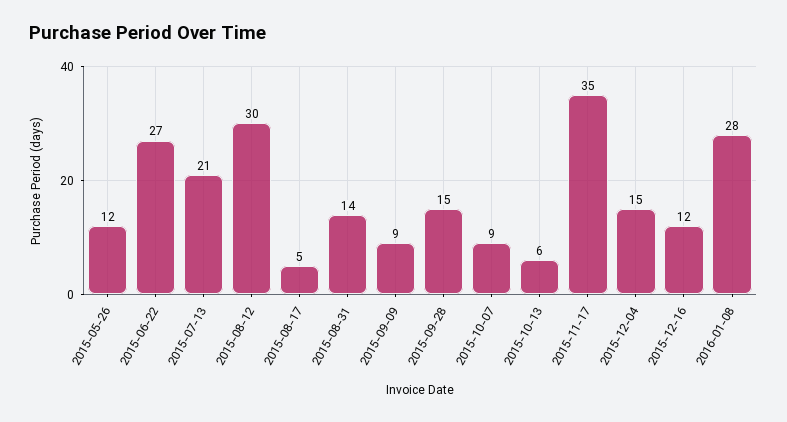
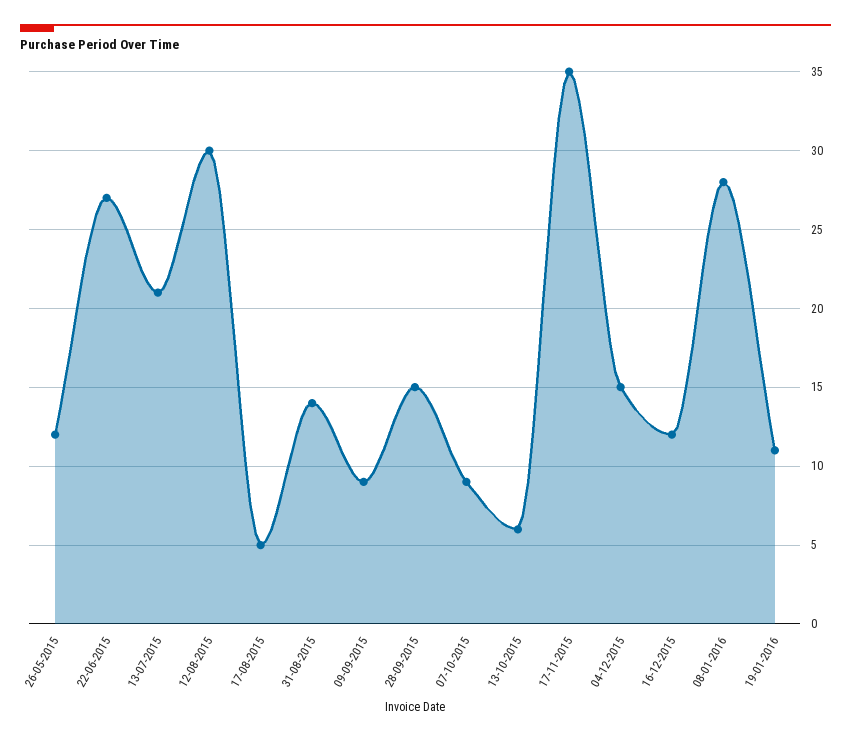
19-01-2016: none -> 11

